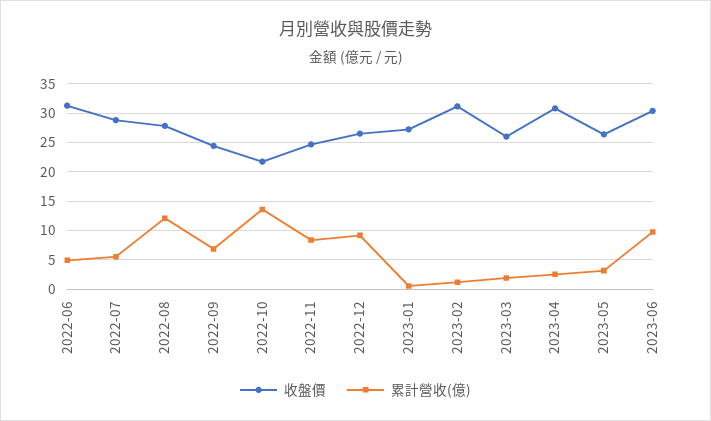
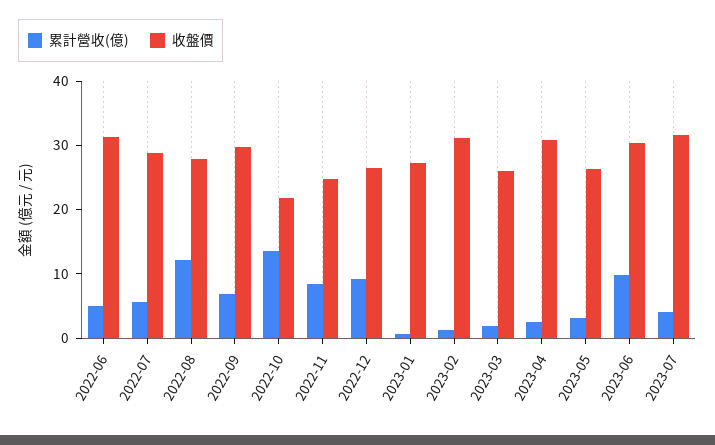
收盤價, 2022-09: 25 -> 30
累計營收(億), 2023-07: none -> 4
收盤價, 2023-07: none -> 32

